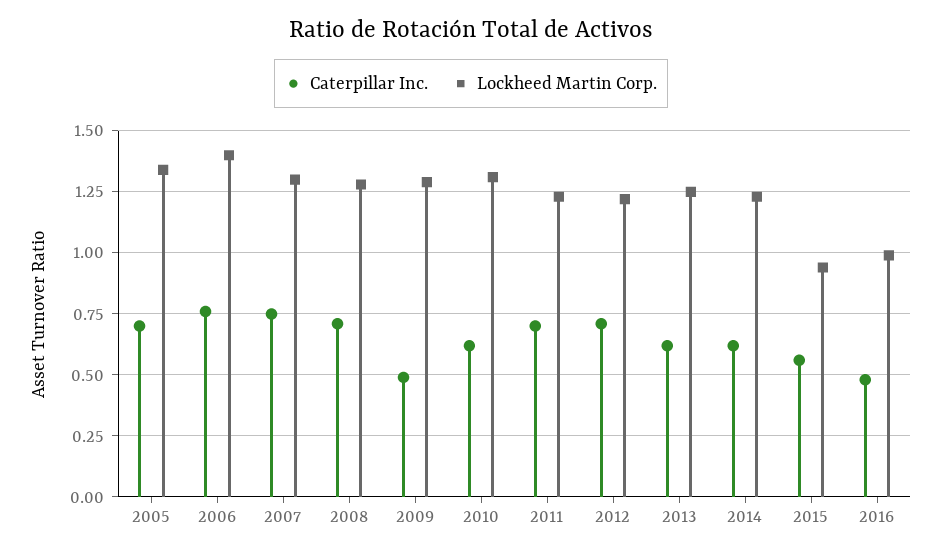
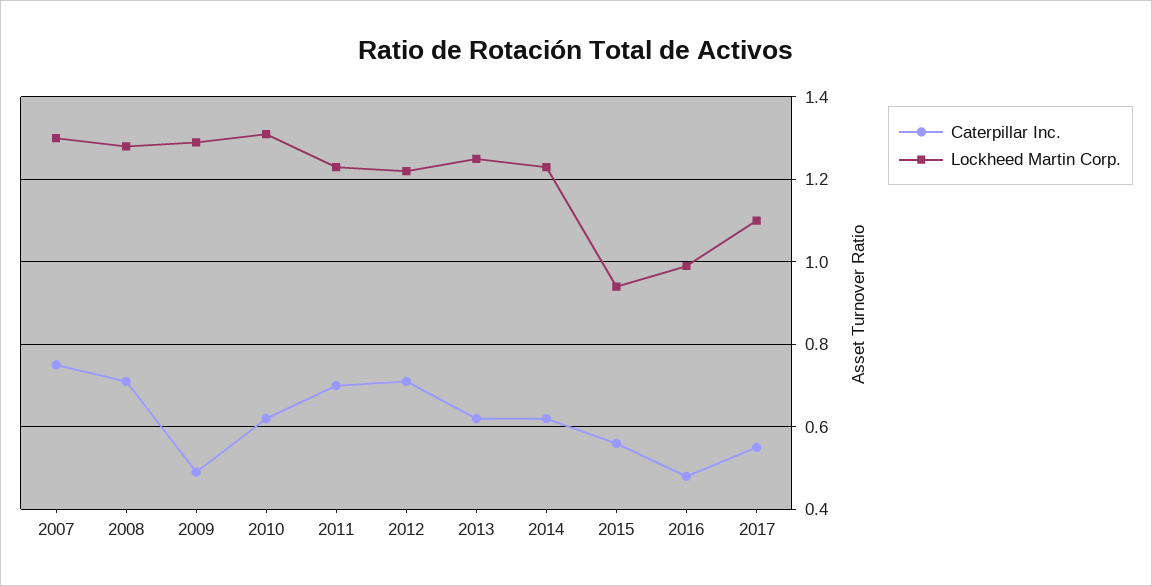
Caterpillar Inc., 2005: 0.7 -> none
Lockheed Martin Corp., 2005: 1.35 -> none
Caterpillar Inc., 2006: 0.75 -> none
Lockheed Martin Corp., 2006: 1.4 -> none
Caterpillar Inc., 2017: none -> 0.55
Lockheed Martin Corp., 2017: none -> 1.1

